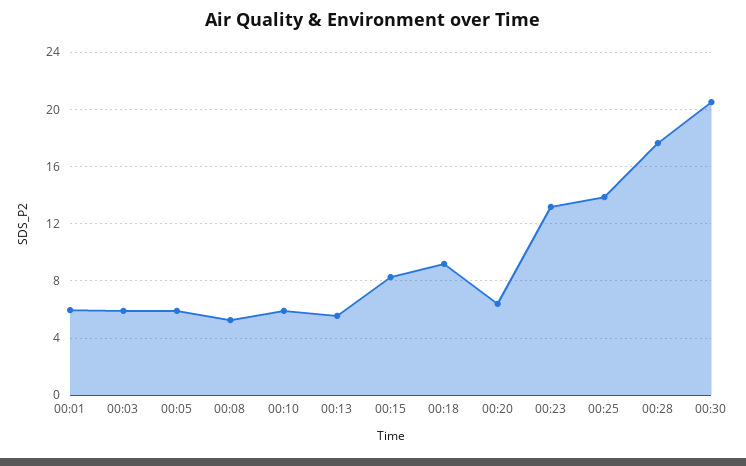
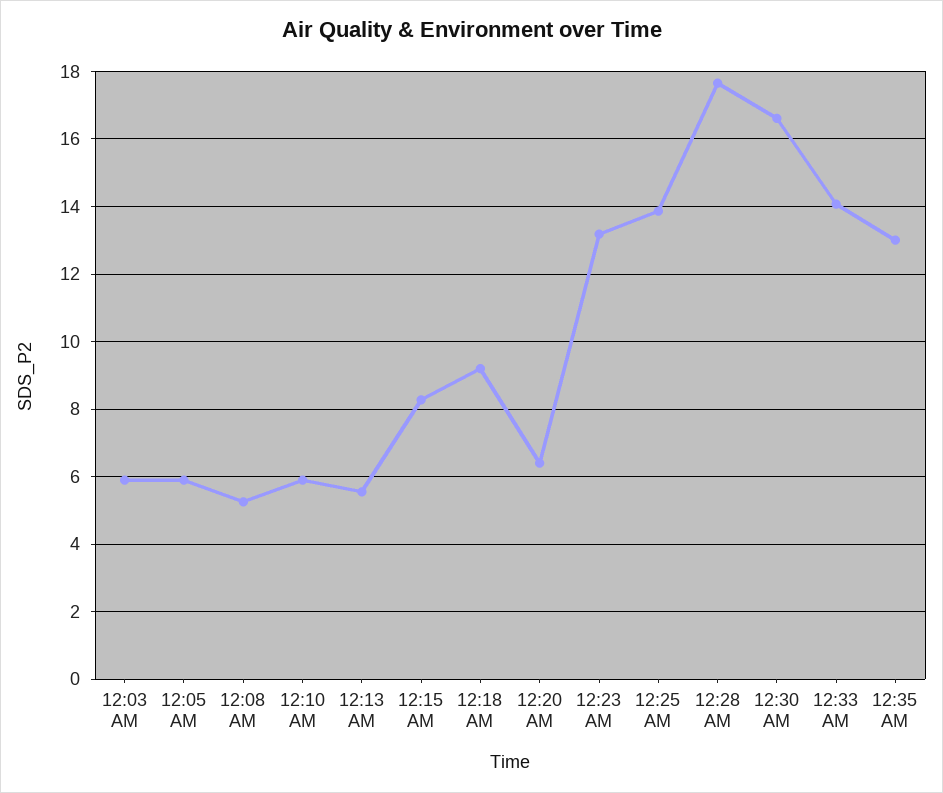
00:01: 6 -> none
00:30: 20.5 -> 16.6
12:33 AM: none -> 14
12:35 AM: none -> 13

